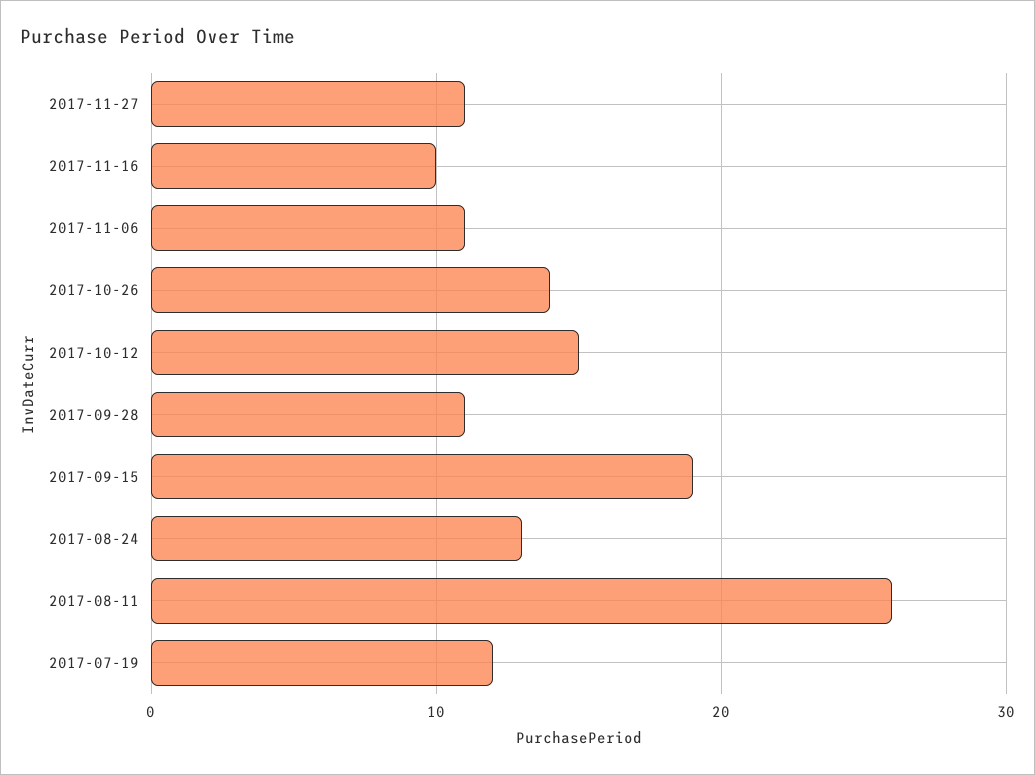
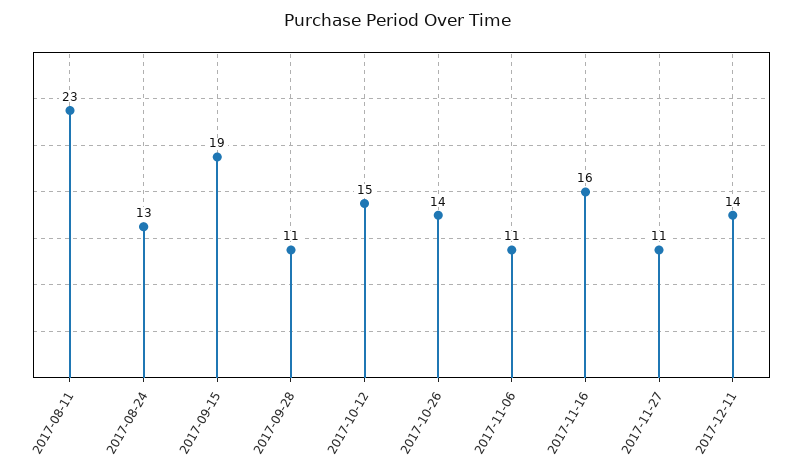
2017-11-16: 10 -> 16
2017-08-11: 26 -> 23
2017-07-19: 12 -> none
2017-12-11: none -> 14

